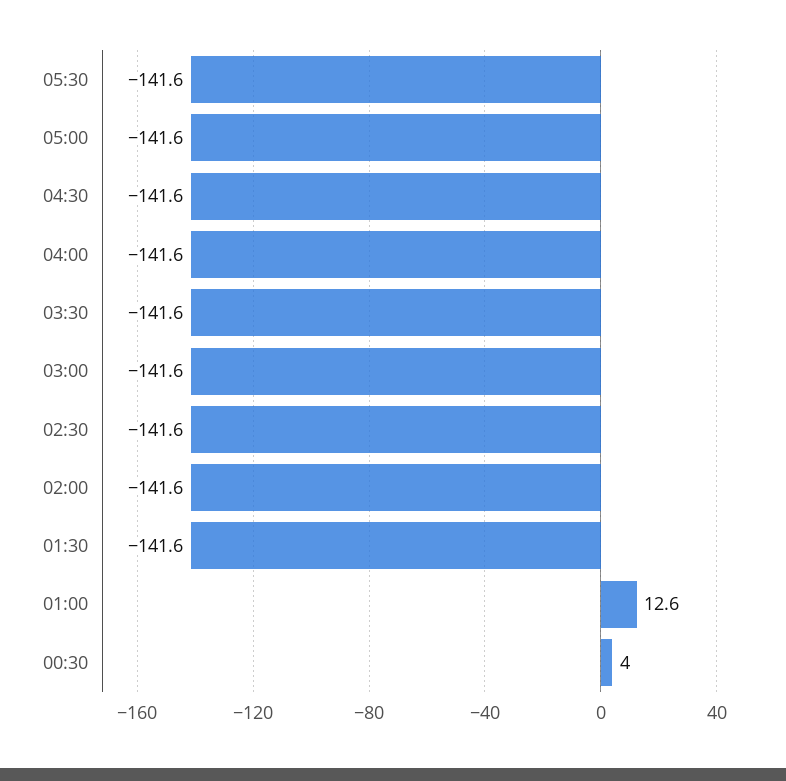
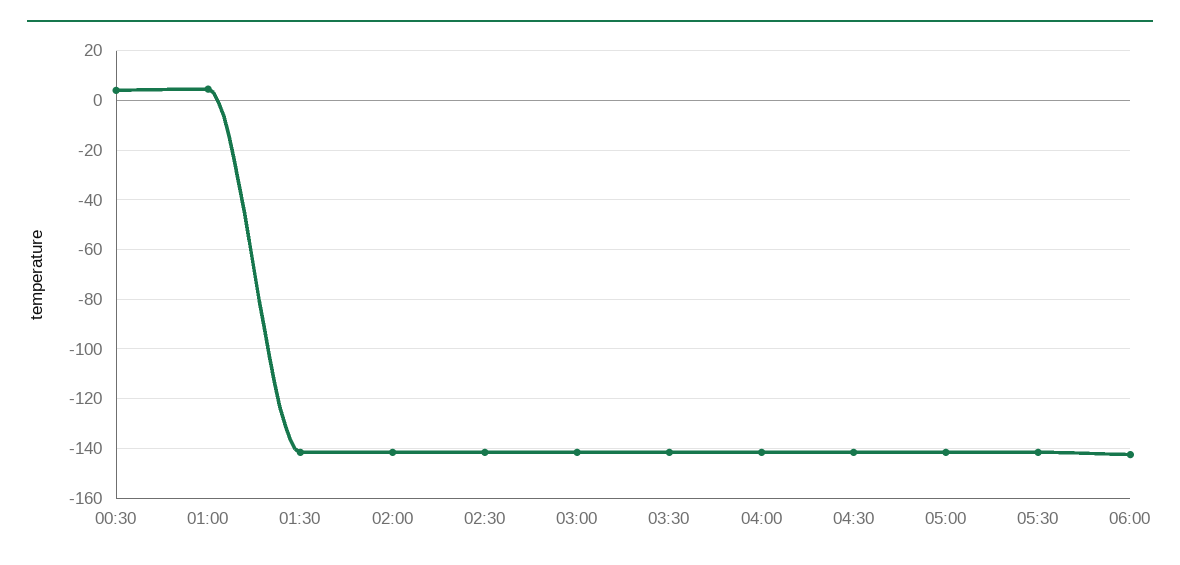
01:00: 12.6 -> 5
06:00: none -> -142.5

